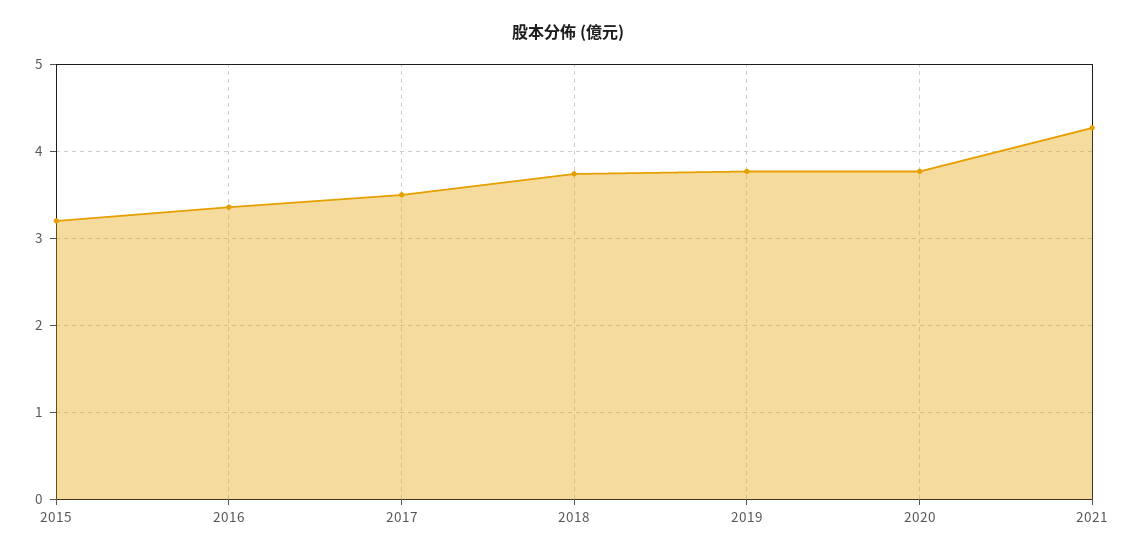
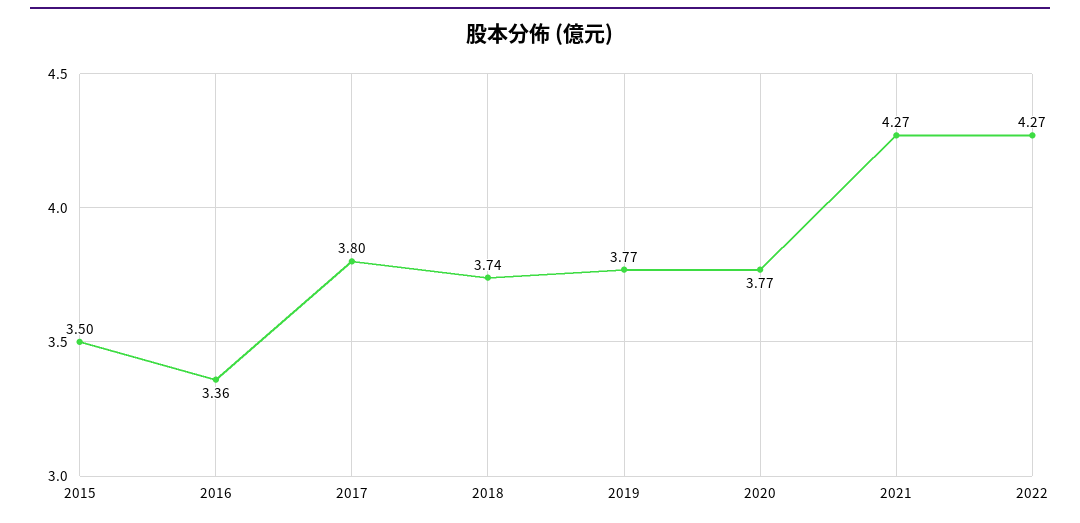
2015: 3.2 -> 3.5
2017: 3.5 -> 3.8
2022: none -> 4.27

